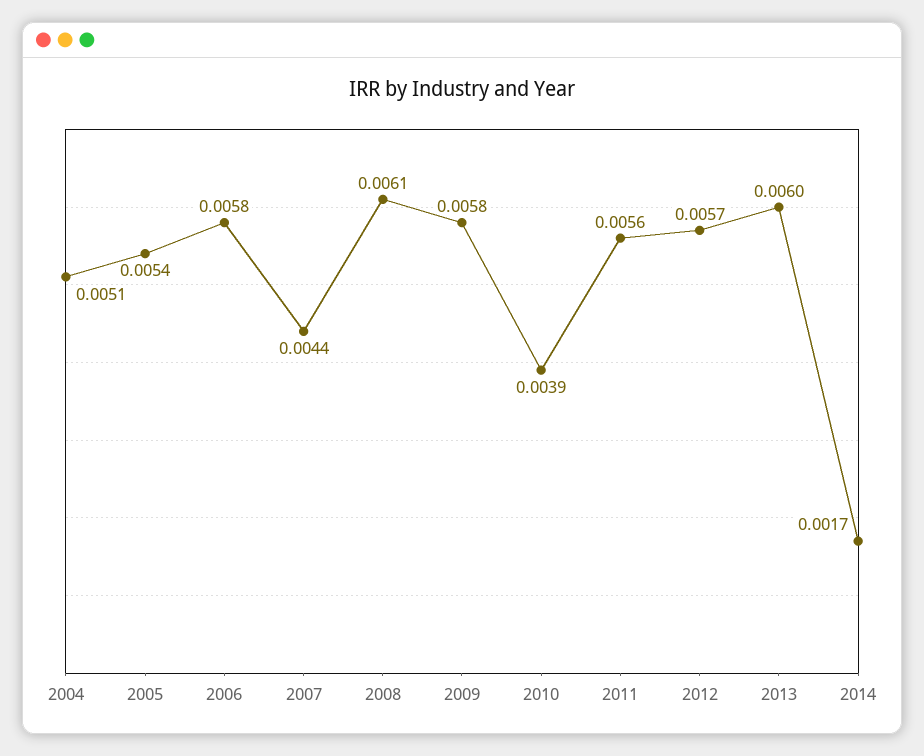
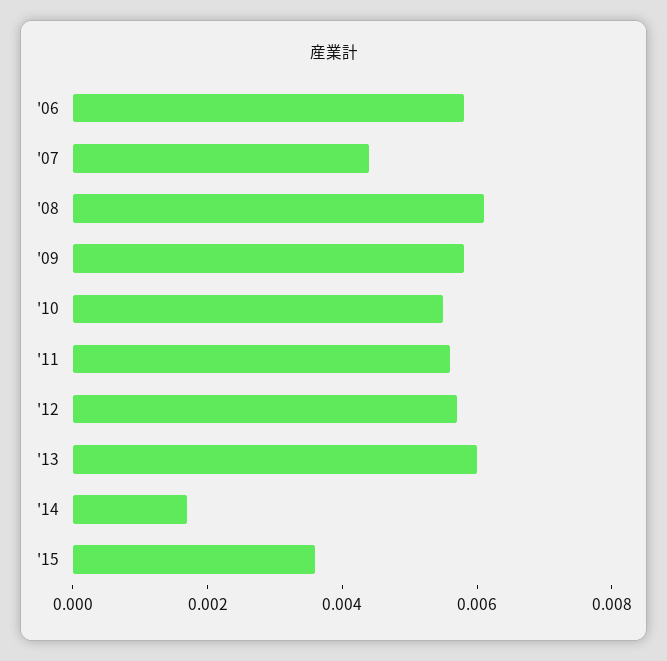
2004: 0.0051 -> none
2005: 0.0054 -> none
2010: 0.0039 -> 0.0055
'15: none -> 0.0035

